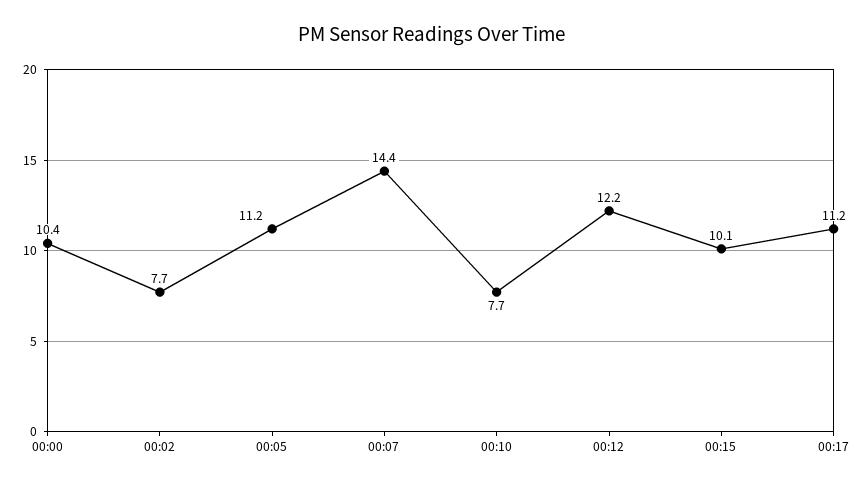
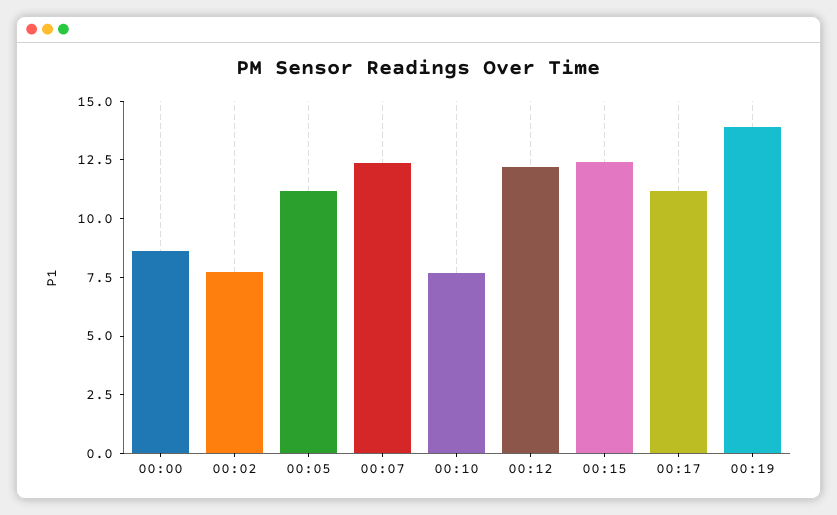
00:00: 10.4 -> 8.5
00:07: 14.4 -> 12.5
00:15: 10.1 -> 12.5
00:19: none -> 14

